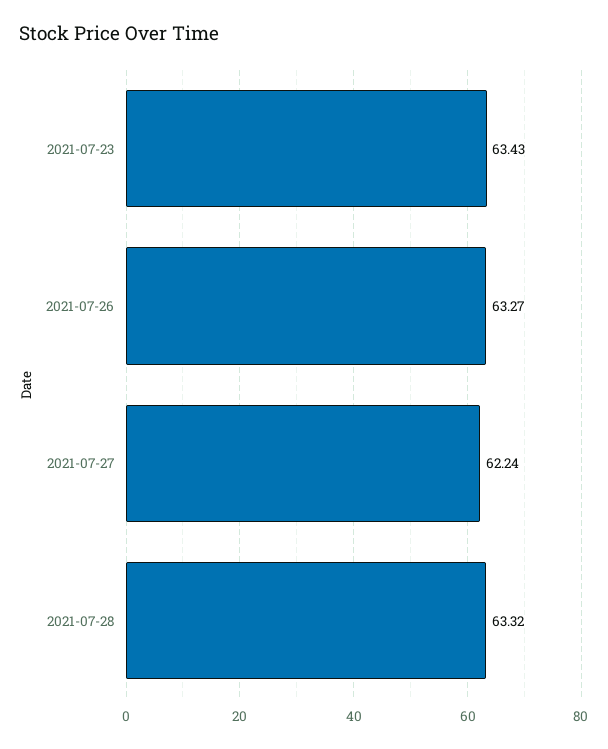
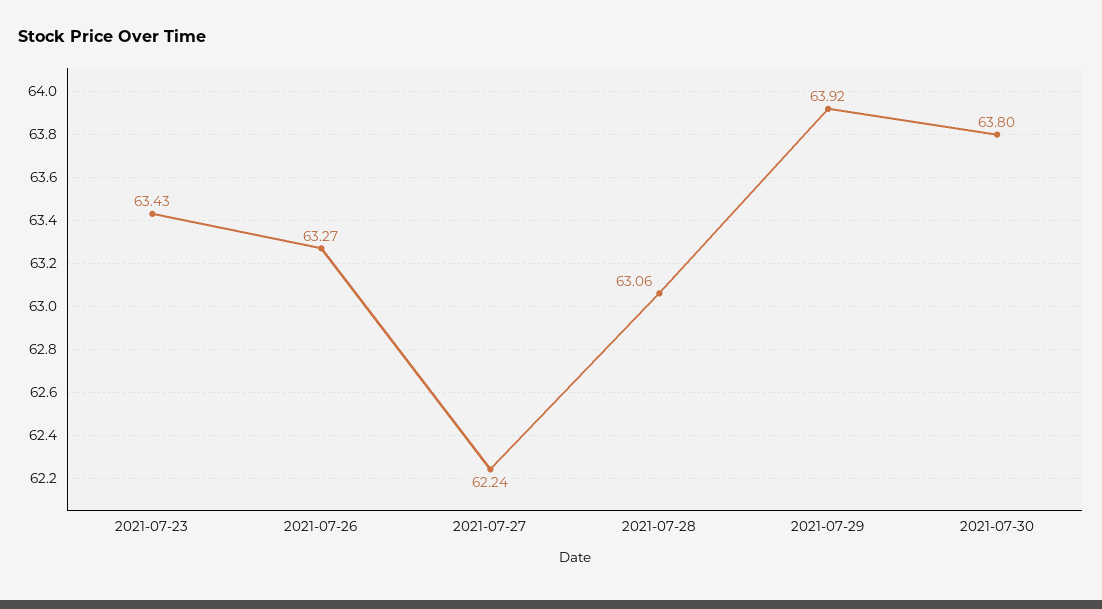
2021-07-28: 63.32 -> 63.06
2021-07-29: none -> 63.92
2021-07-30: none -> 63.8

